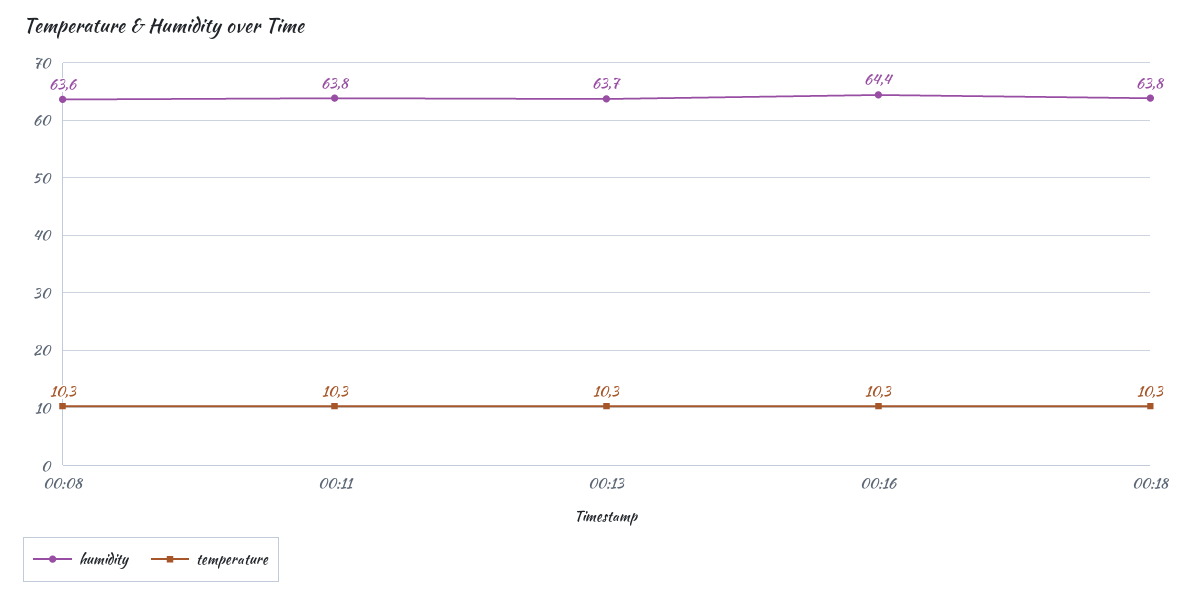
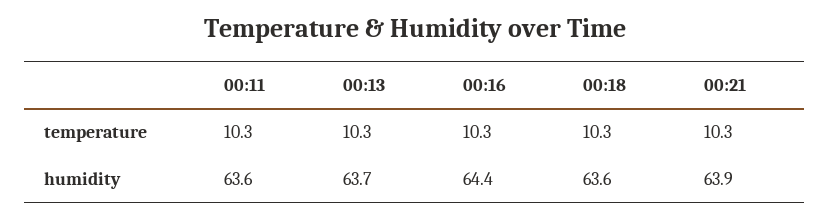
humidity, 00:08: 63.6 -> none
temperature, 00:08: 10.3 -> none
humidity, 00:11: 63.8 -> 63.6
humidity, 00:18: 63.8 -> 63.6
temperature, 00:21: none -> 10.3
humidity, 00:21: none -> 63.9

